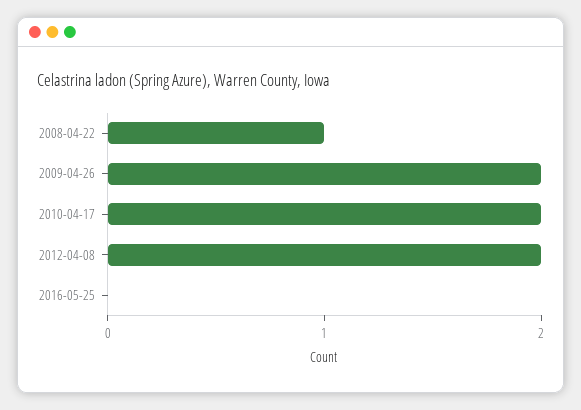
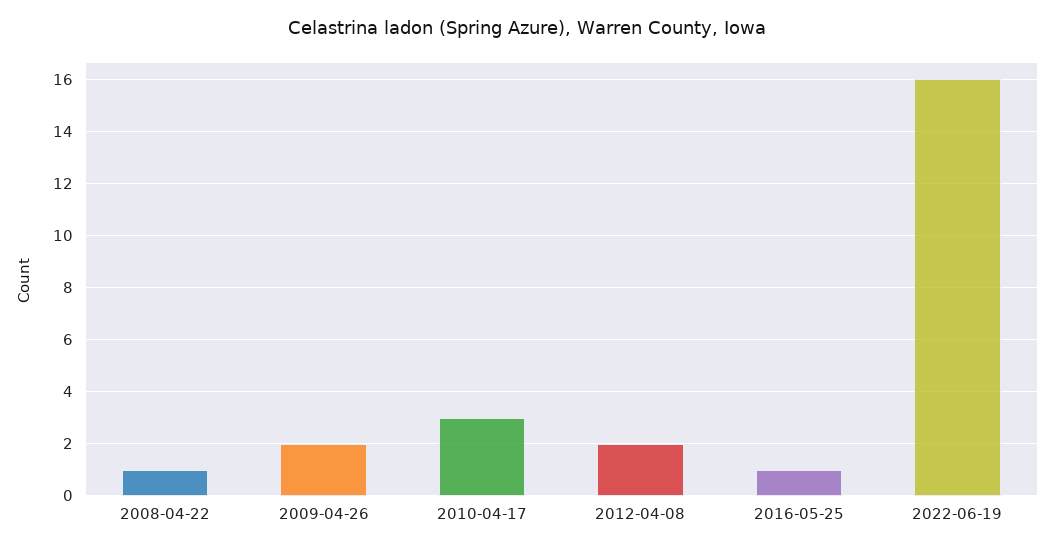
2010-04-17: 2 -> 3
2016-05-25: 0 -> 1
2022-06-19: none -> 16

